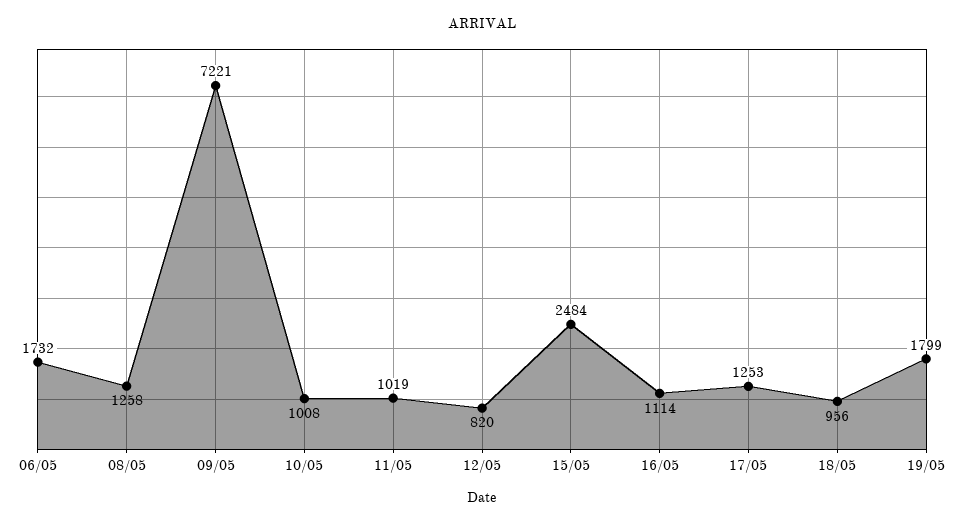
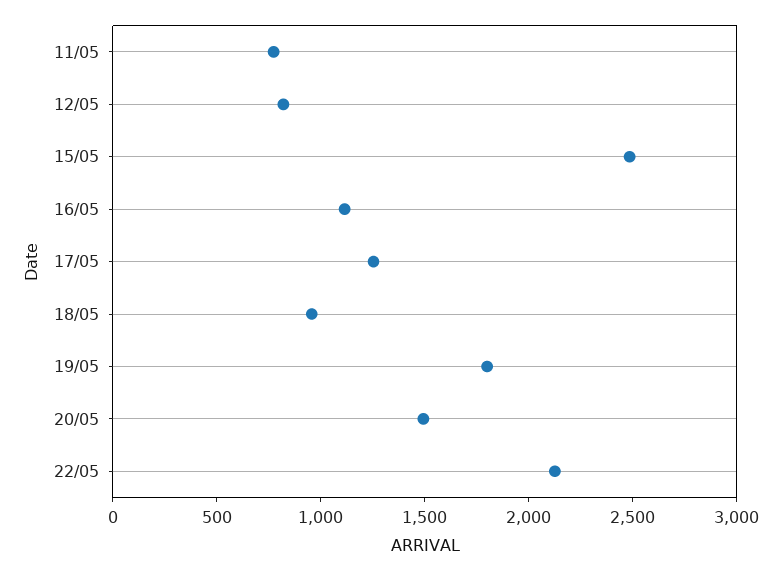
06/05: 1732 -> none
08/05: 1258 -> none
09/05: 7221 -> none
10/05: 1008 -> none
11/05: 1019 -> 800
20/05: none -> 1500
22/05: none -> 2100

